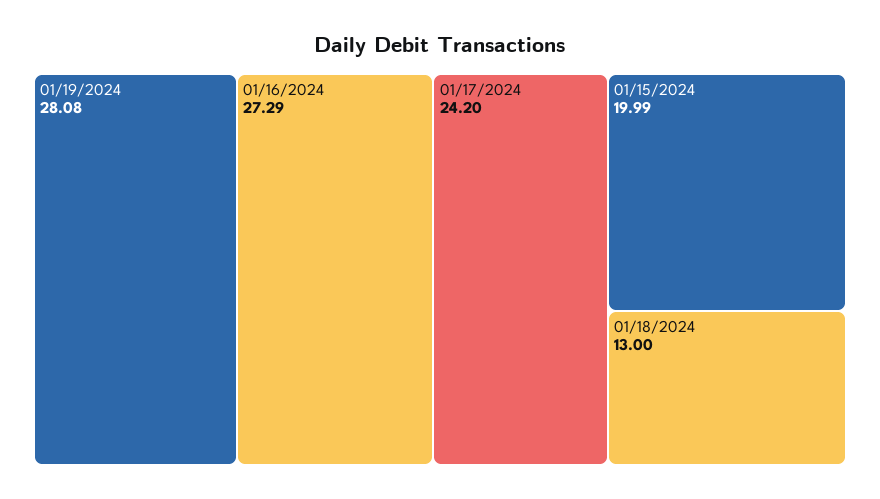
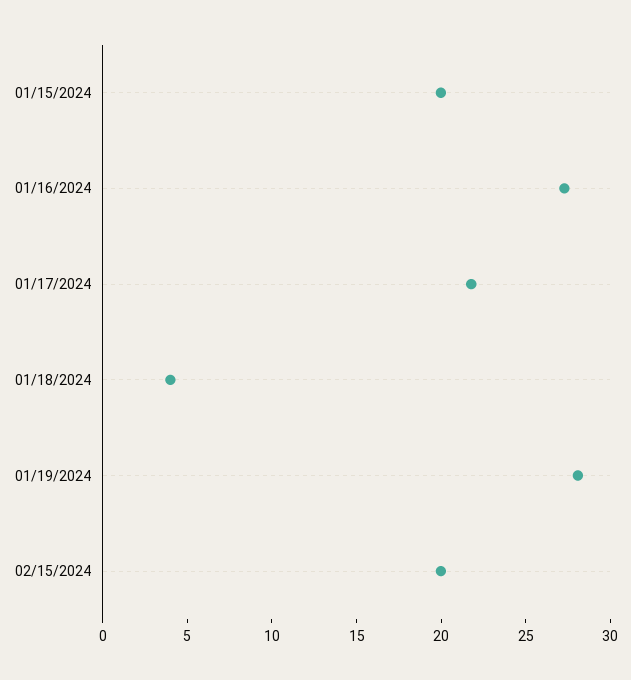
01/17/2024: 24.2 -> 22
01/18/2024: 13 -> 4
02/15/2024: none -> 20

